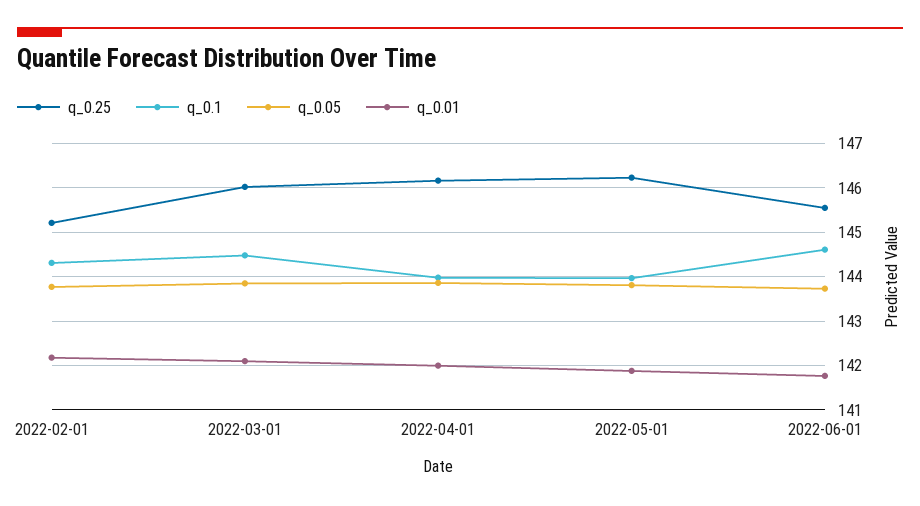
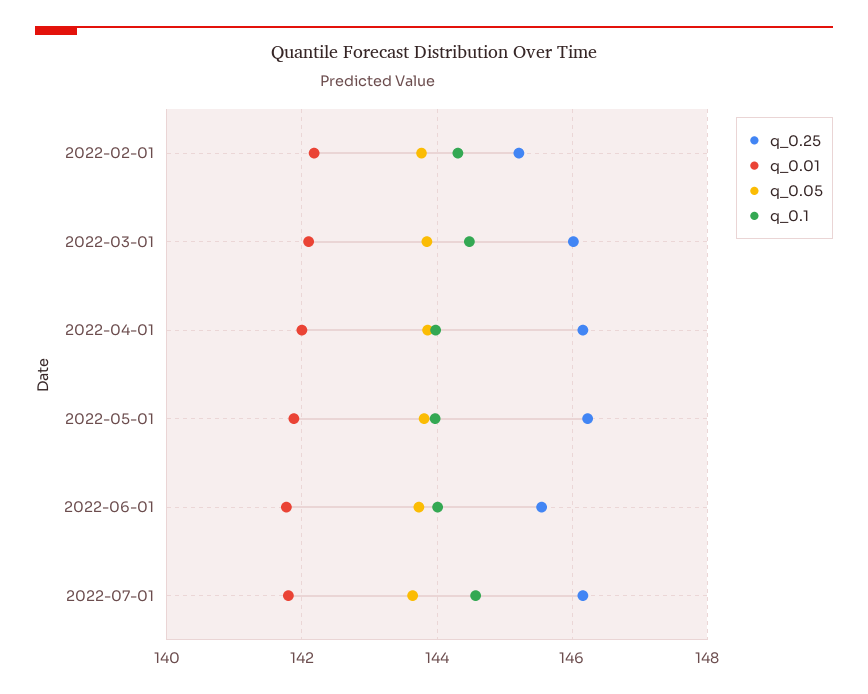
q_0.1, 2022-06-01: 144.6 -> 144
q_0.25, 2022-07-01: none -> 146.2
q_0.01, 2022-07-01: none -> 141.8
q_0.05, 2022-07-01: none -> 143.6
q_0.1, 2022-07-01: none -> 144.6

